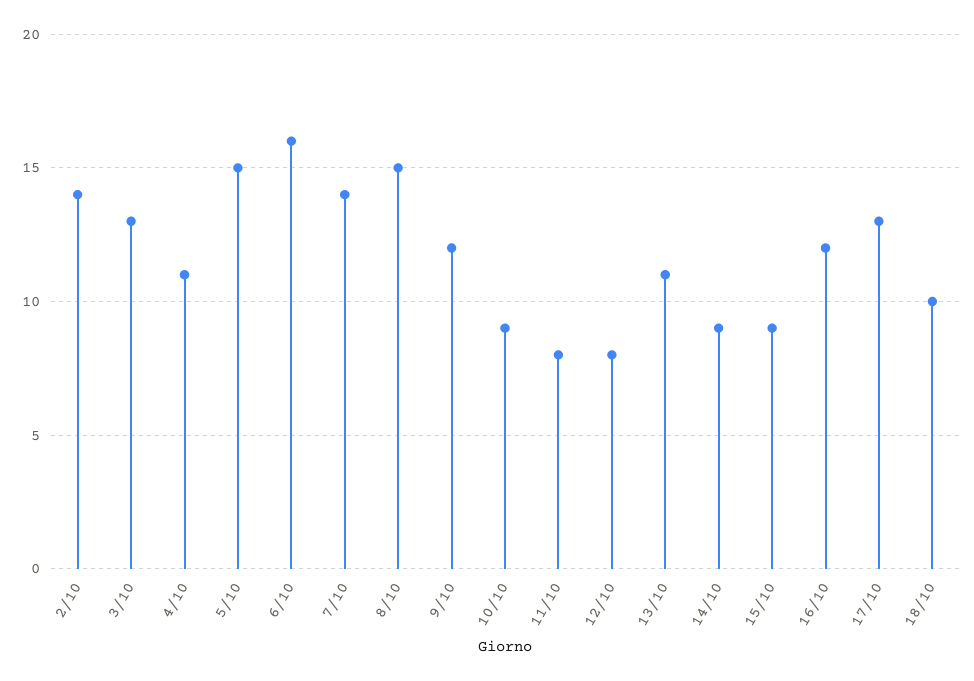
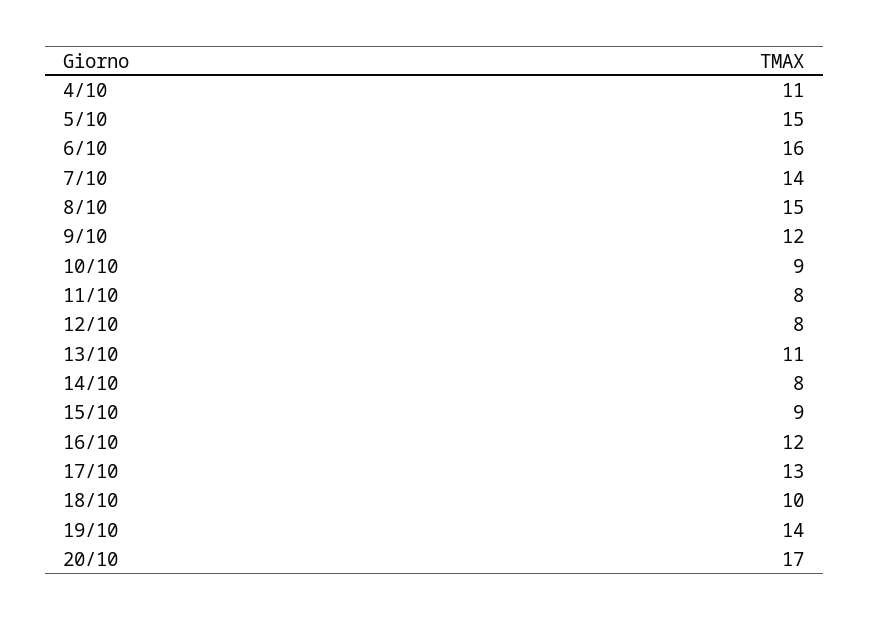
2/10: 14 -> none
3/10: 13 -> none
14/10: 9 -> 8
19/10: none -> 14
20/10: none -> 17

